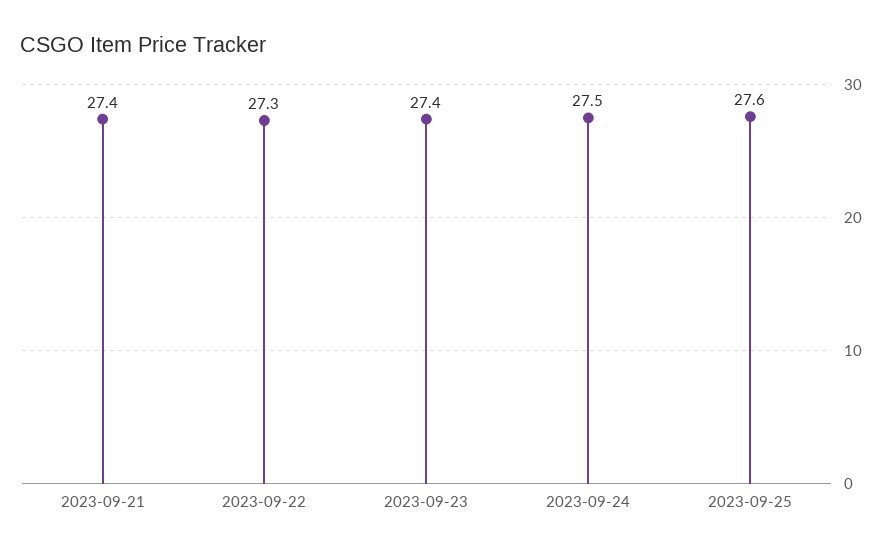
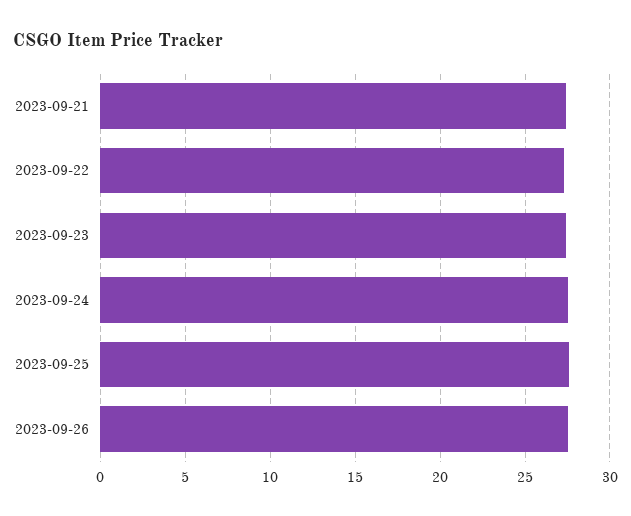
2023-09-26: none -> 27.5

